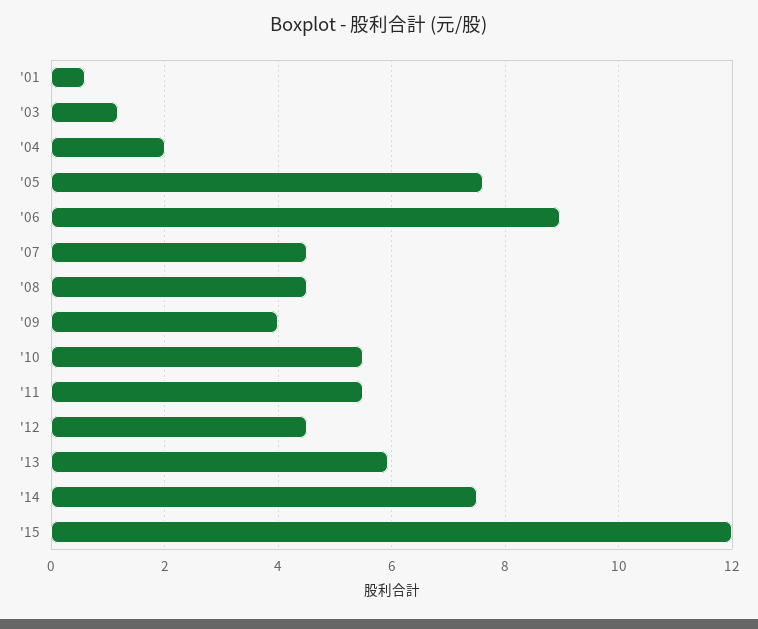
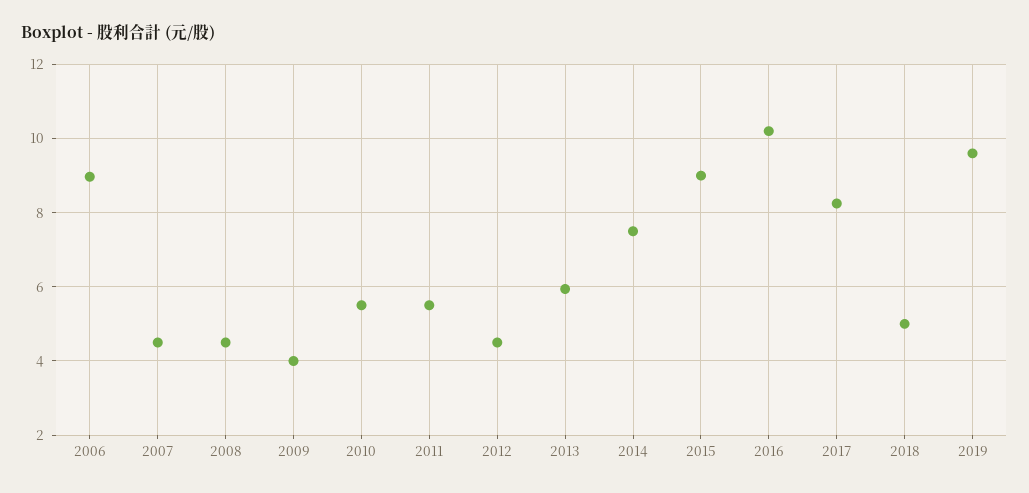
'01: 0.6 -> none
'03: 1.2 -> none
'04: 2 -> none
'05: 7.6 -> none
'15: 12 -> 9
2016: none -> 10.2
2017: none -> 8.2
2018: none -> 5
2019: none -> 9.6

